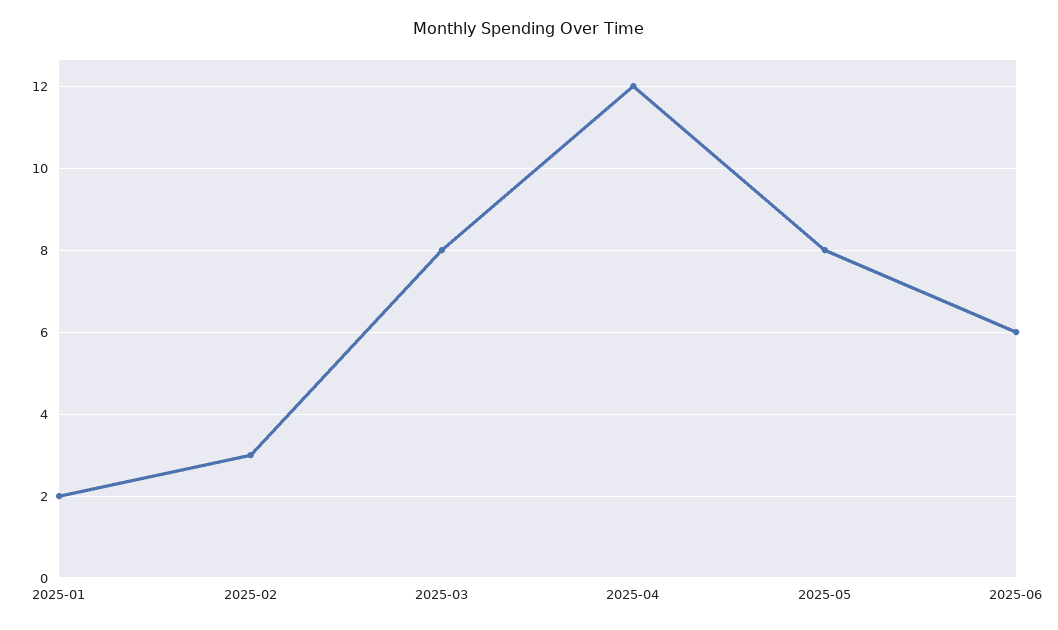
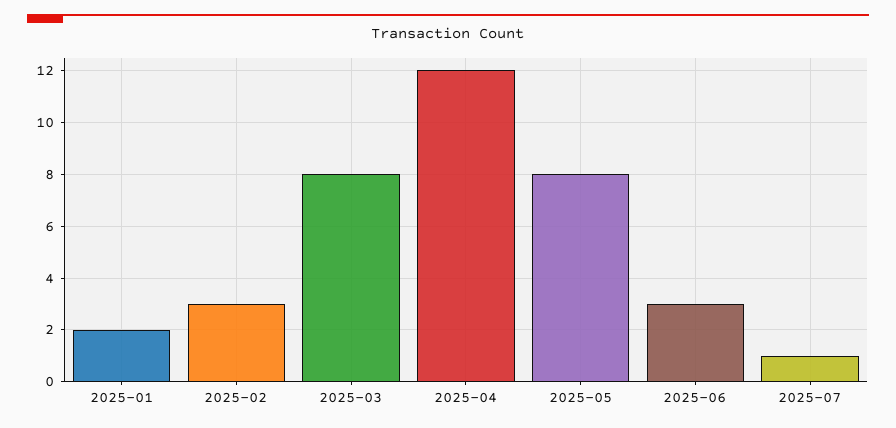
2025-06: 6 -> 3
2025-07: none -> 1

